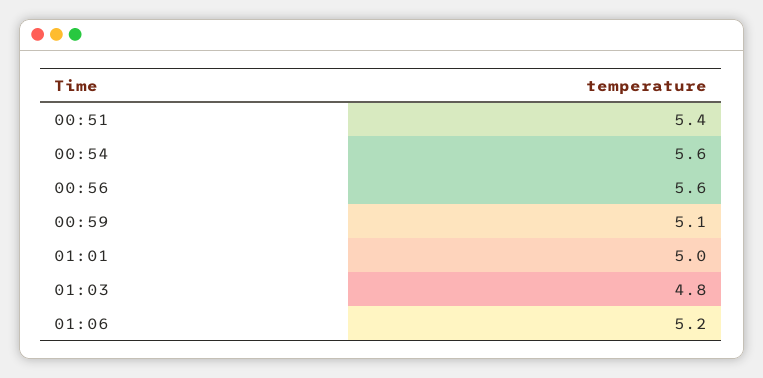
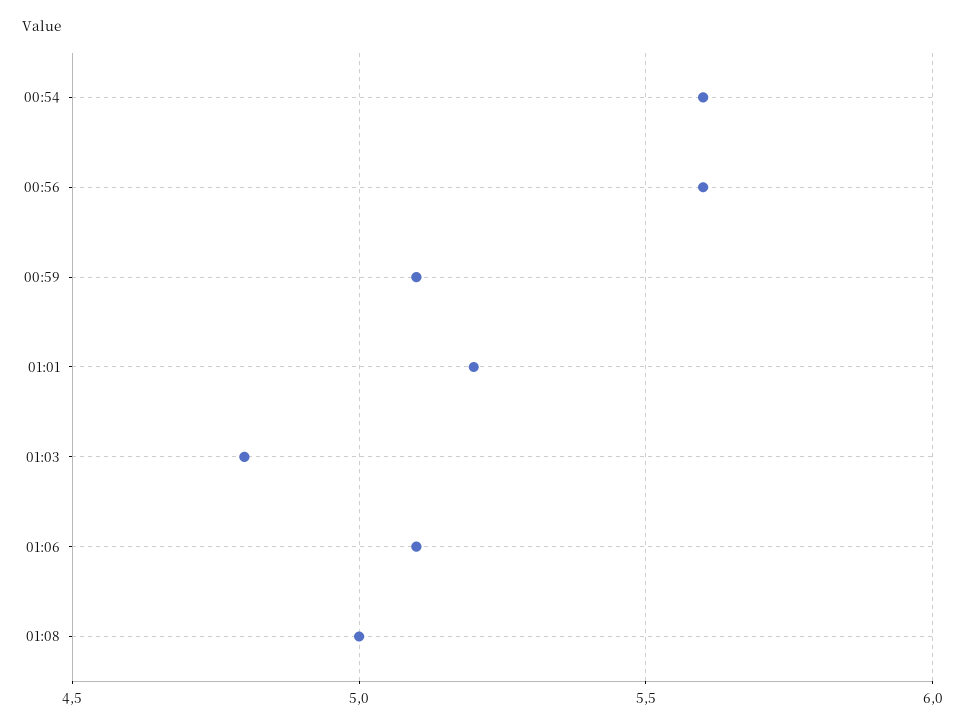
00:51: 5.4 -> none
01:01: 5 -> 5.2
01:06: 5.2 -> 5.1
01:08: none -> 5

